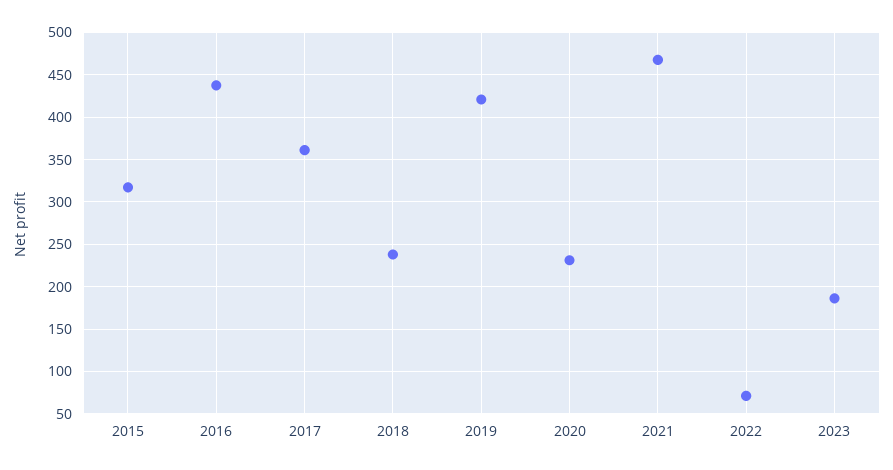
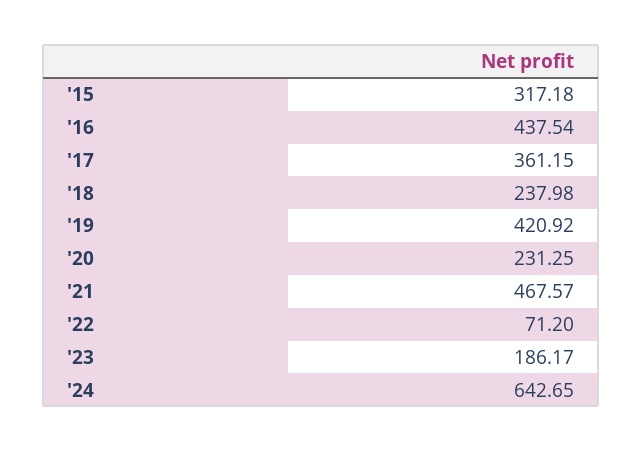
'24: none -> 642.65

